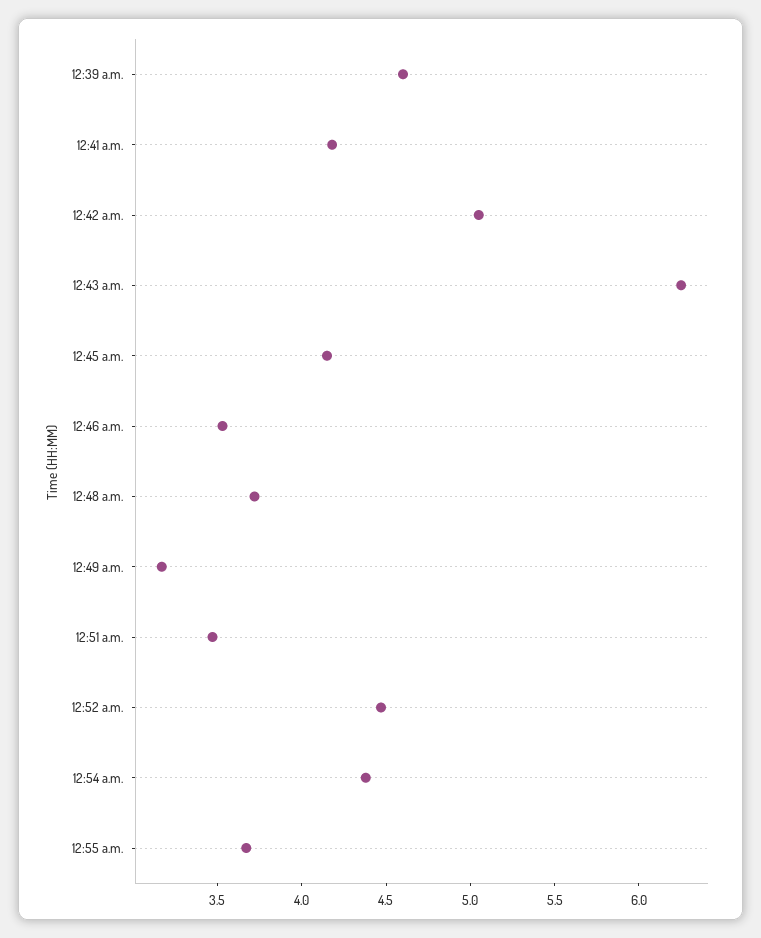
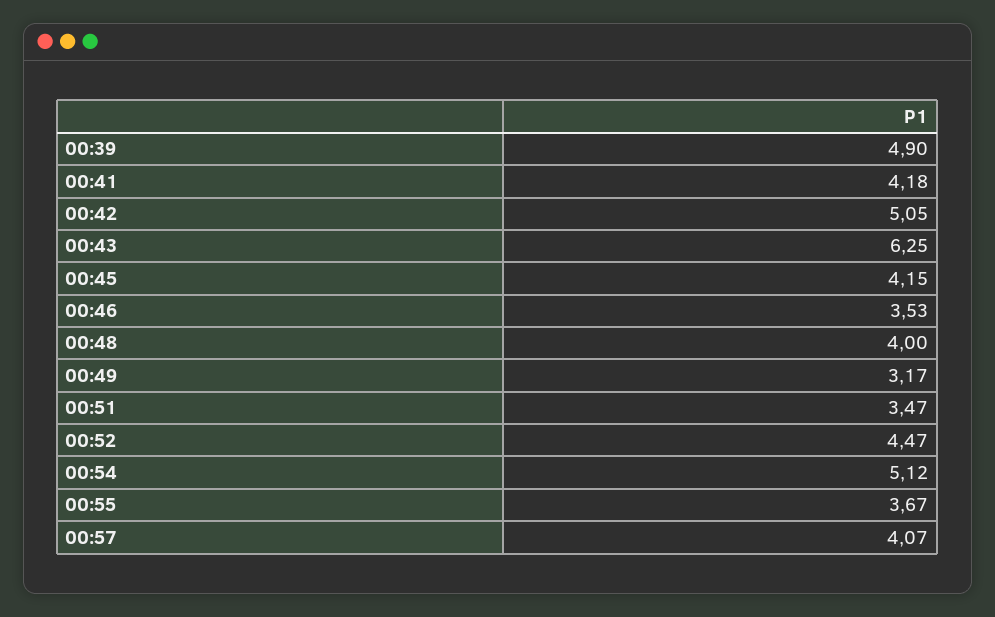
12:39 a.m.: 4.6 -> 4.9
12:48 a.m.: 3.7 -> 4
12:54 a.m.: 4.4 -> 5.12
00:57: none -> 4.07

